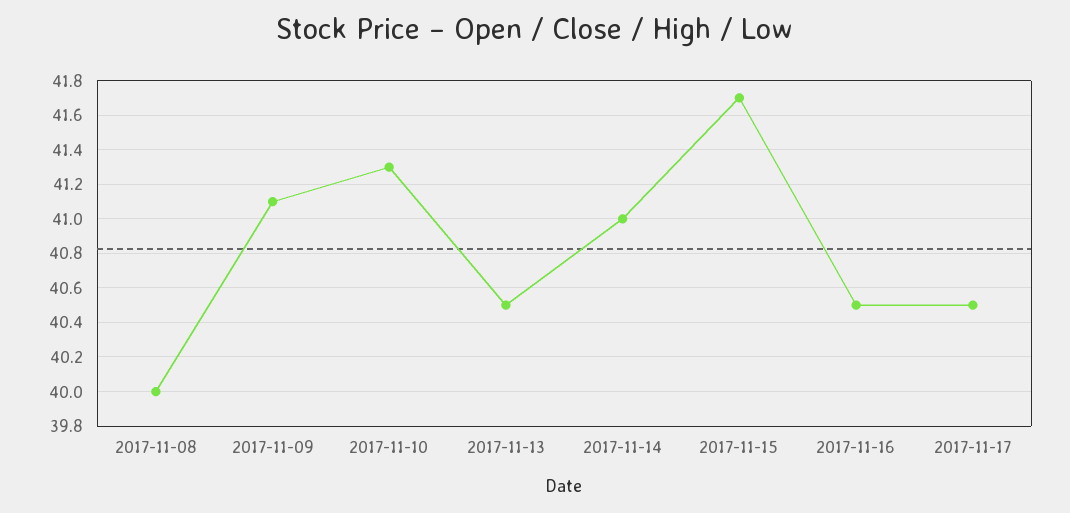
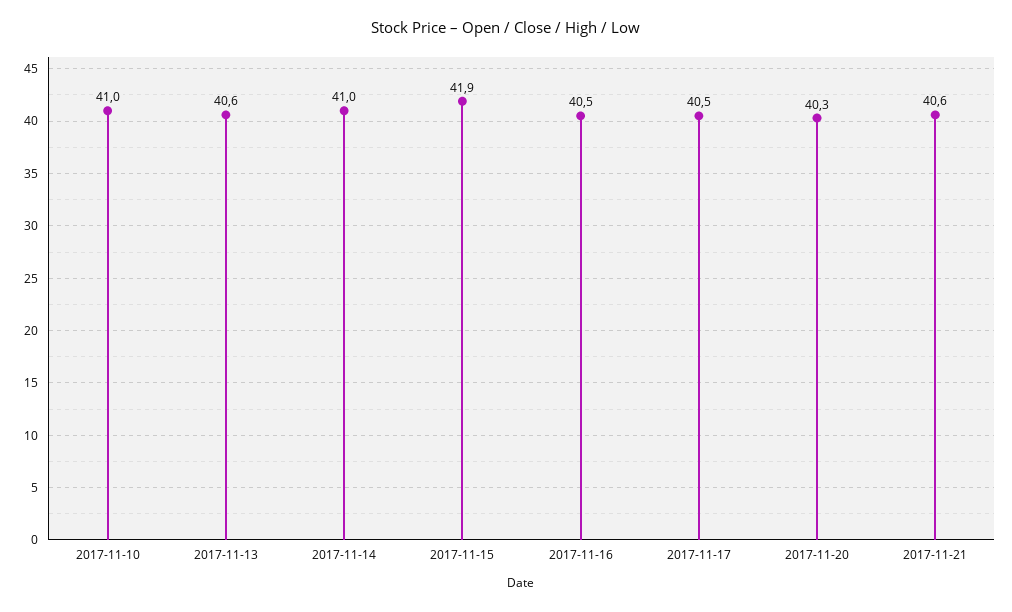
2017-11-08: 40 -> none
2017-11-09: 41.1 -> none
2017-11-10: 41.3 -> 41
2017-11-13: 40.5 -> 40.6
2017-11-15: 41.7 -> 41.9
2017-11-20: none -> 40.3
2017-11-21: none -> 40.6

